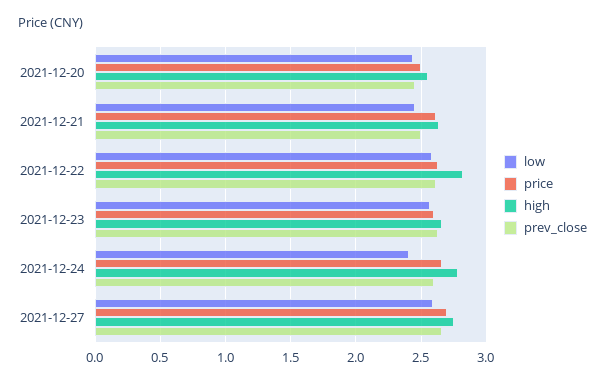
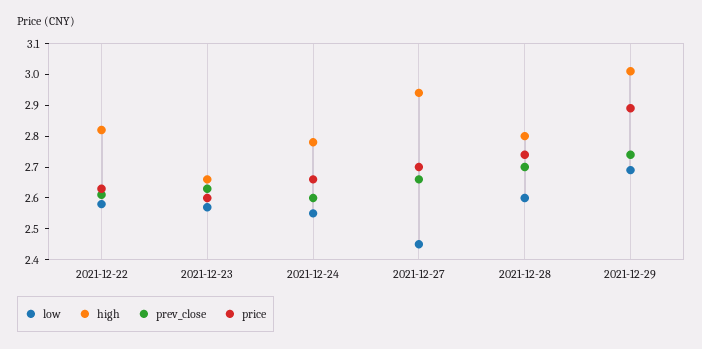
low, 2021-12-20: 2.45 -> none
price, 2021-12-20: 2.5 -> none
high, 2021-12-20: 2.55 -> none
prev_close, 2021-12-20: 2.45 -> none
low, 2021-12-21: 2.45 -> none
price, 2021-12-21: 2.6 -> none
high, 2021-12-21: 2.65 -> none
prev_close, 2021-12-21: 2.5 -> none
low, 2021-12-24: 2.4 -> 2.55
low, 2021-12-27: 2.6 -> 2.45
high, 2021-12-27: 2.75 -> 2.95
low, 2021-12-28: none -> 2.6
high, 2021-12-28: none -> 2.8
prev_close, 2021-12-28: none -> 2.7
price, 2021-12-28: none -> 2.75
low, 2021-12-29: none -> 2.7
high, 2021-12-29: none -> 3
prev_close, 2021-12-29: none -> 2.75
price, 2021-12-29: none -> 2.9

